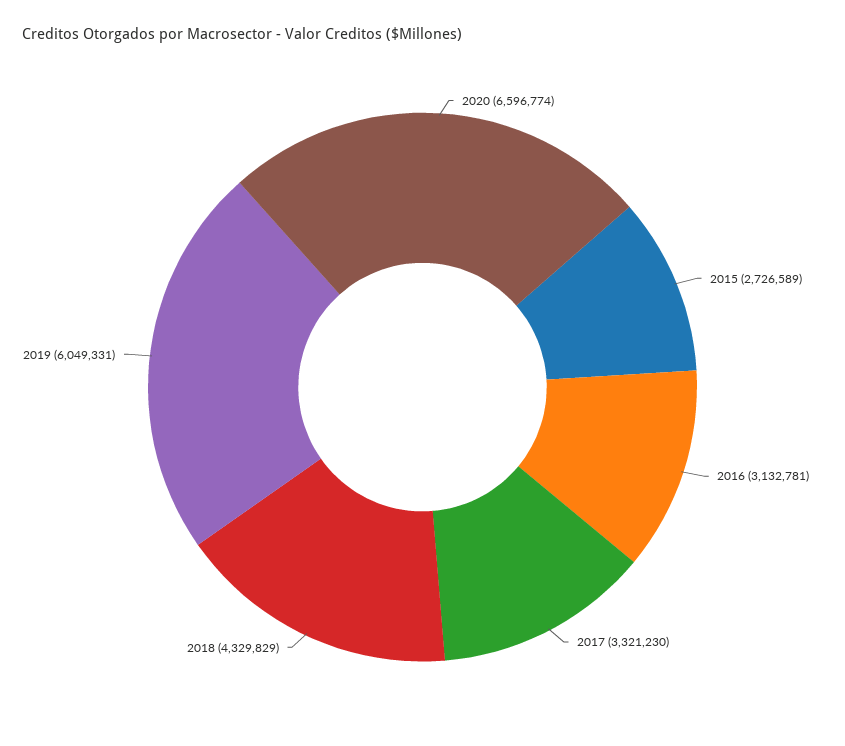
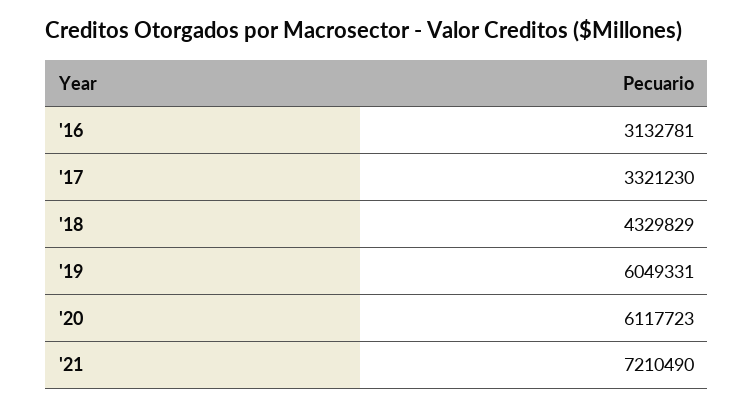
2020: 6596774 -> 6117723
2015: 2726589 -> none
'21: none -> 7210490

